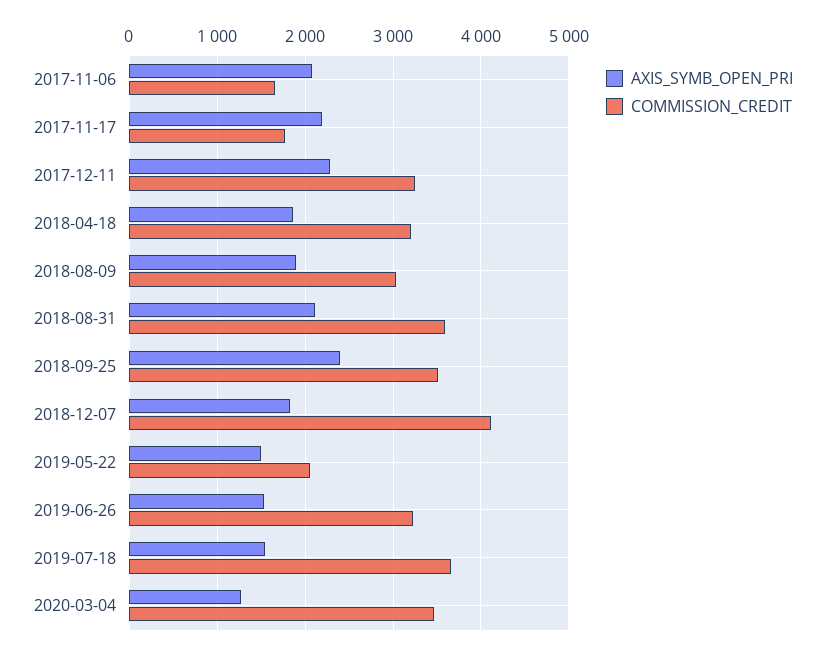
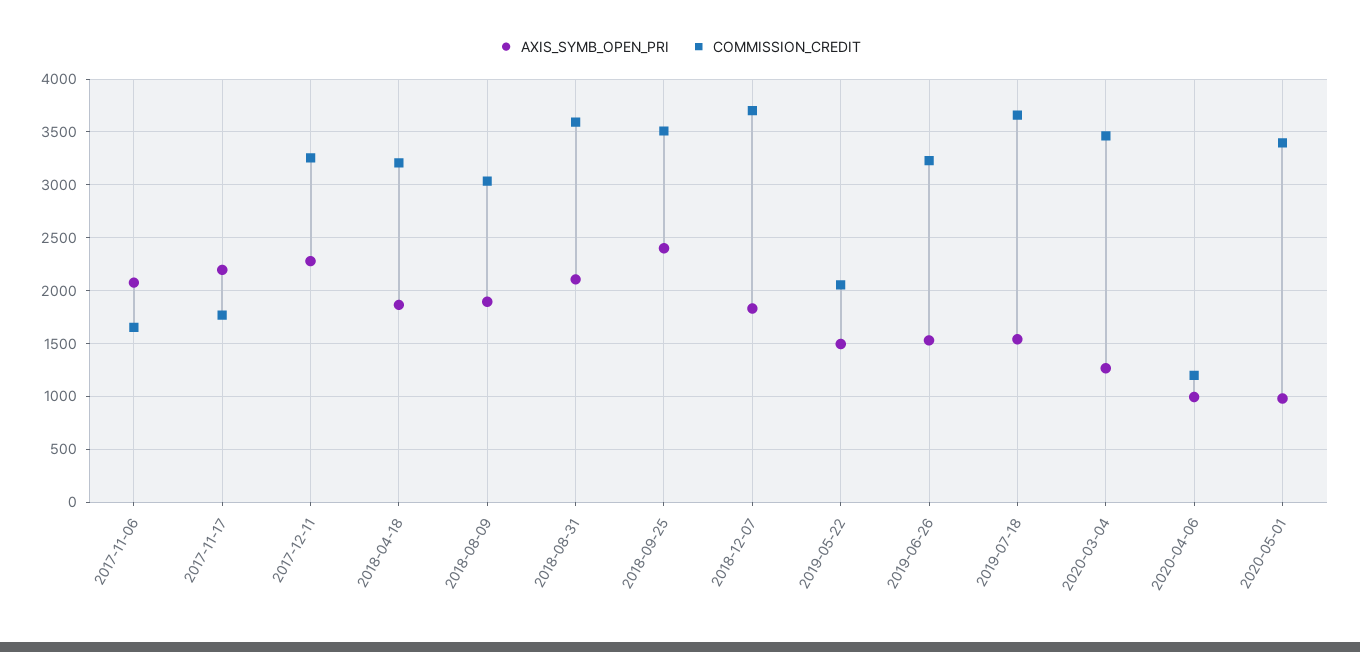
COMMISSION_CREDIT, 2018-12-07: 4100 -> 3700
AXIS_SYMB_OPEN_PRI, 2020-04-06: none -> 1000
COMMISSION_CREDIT, 2020-04-06: none -> 1200
AXIS_SYMB_OPEN_PRI, 2020-05-01: none -> 1000
COMMISSION_CREDIT, 2020-05-01: none -> 3400

